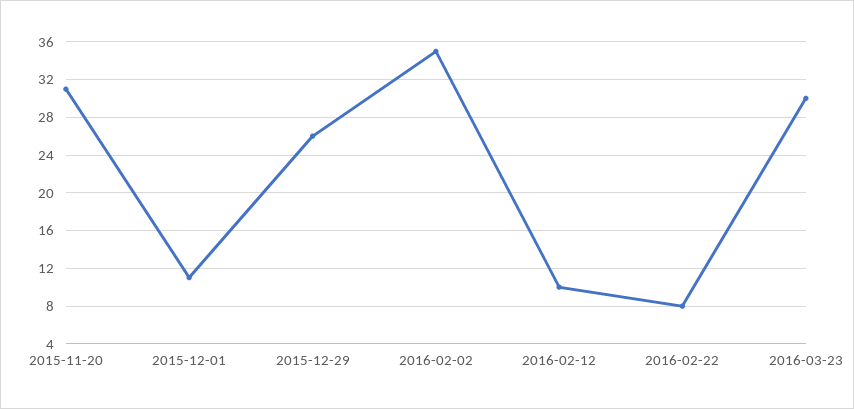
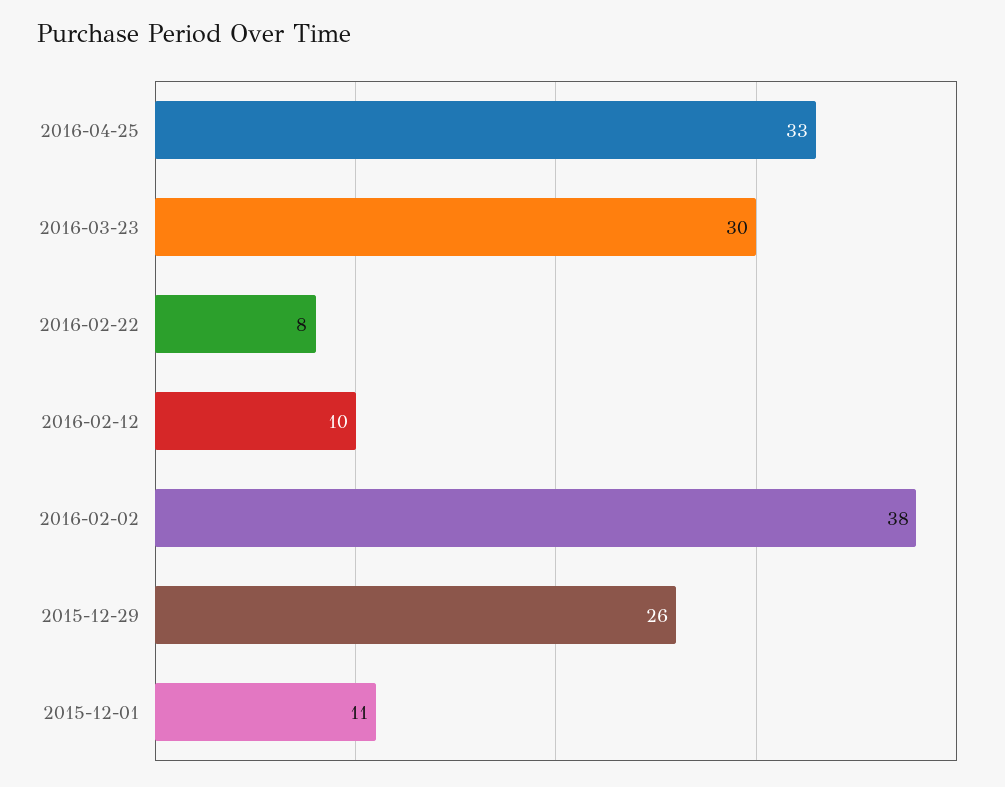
2015-11-20: 31 -> none
2016-02-02: 35 -> 38
2016-04-25: none -> 33

